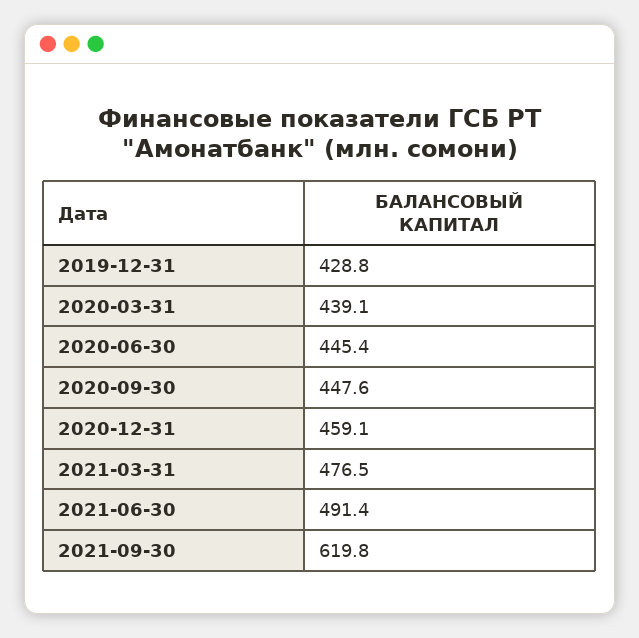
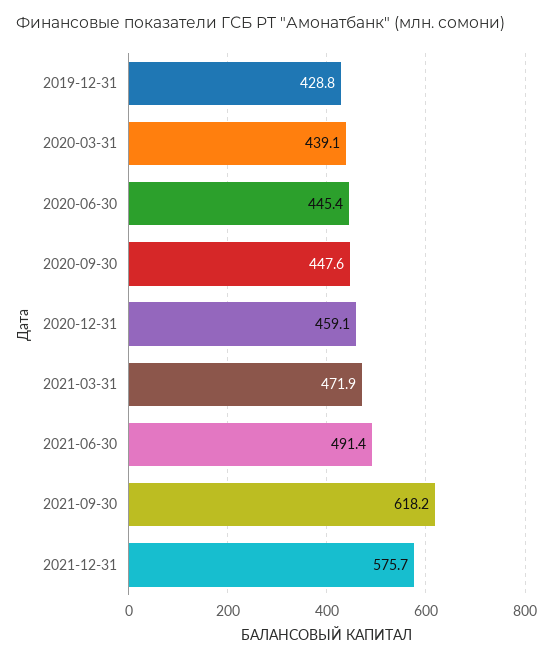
2021-03-31: 476.5 -> 471.9
2021-09-30: 619.8 -> 618.2
2021-12-31: none -> 575.7

